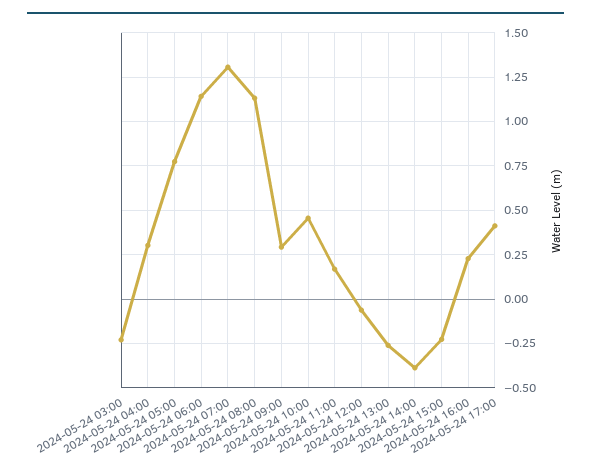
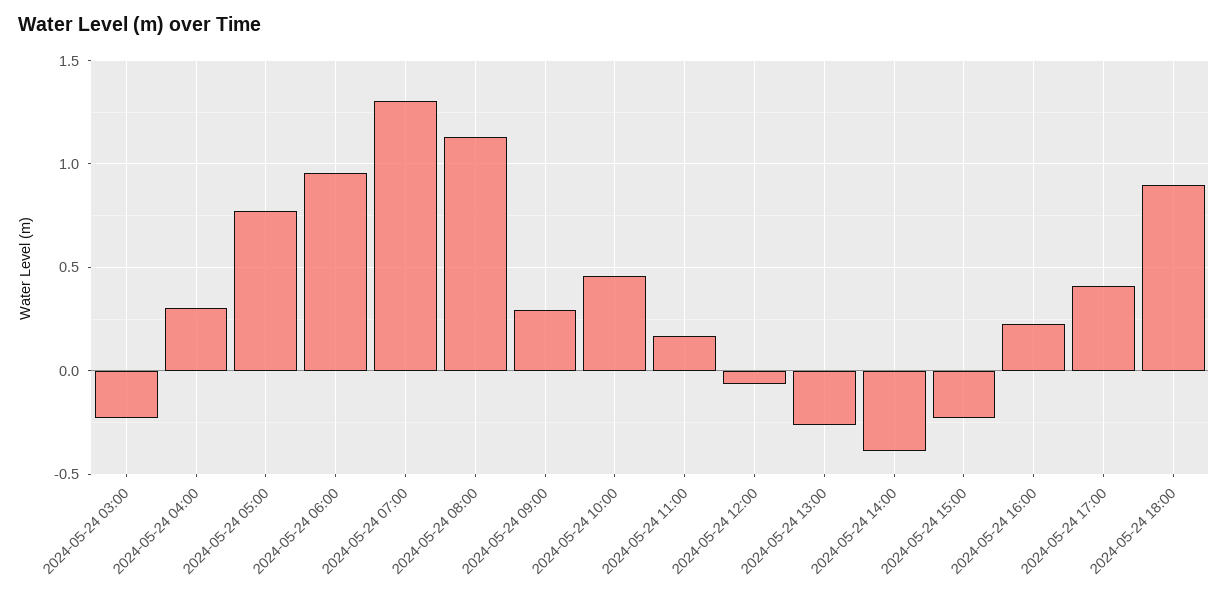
2024-05-24 06:00: 1.15 -> 0.95
2024-05-24 18:00: none -> 0.9

